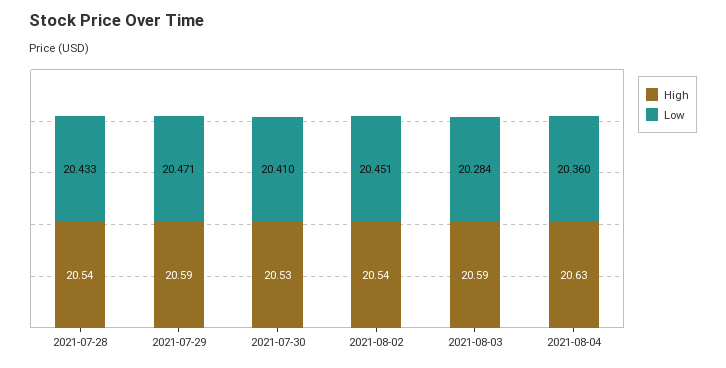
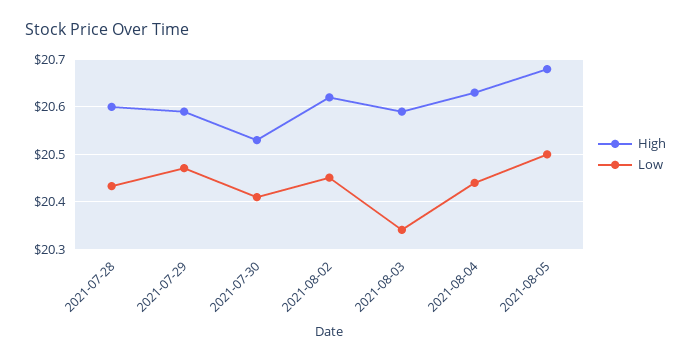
High, 2021-07-28: 20.54 -> 20.6
High, 2021-08-02: 20.54 -> 20.62
Low, 2021-08-03: 20.284 -> 20.34
Low, 2021-08-04: 20.36 -> 20.44
High, 2021-08-05: none -> 20.68
Low, 2021-08-05: none -> 20.5

